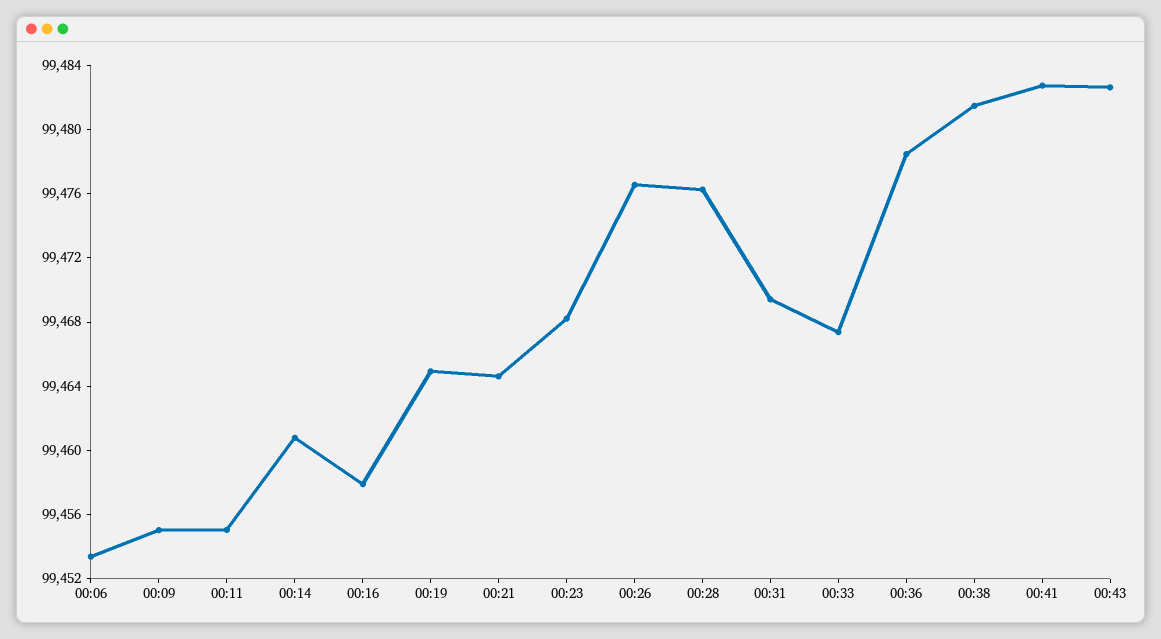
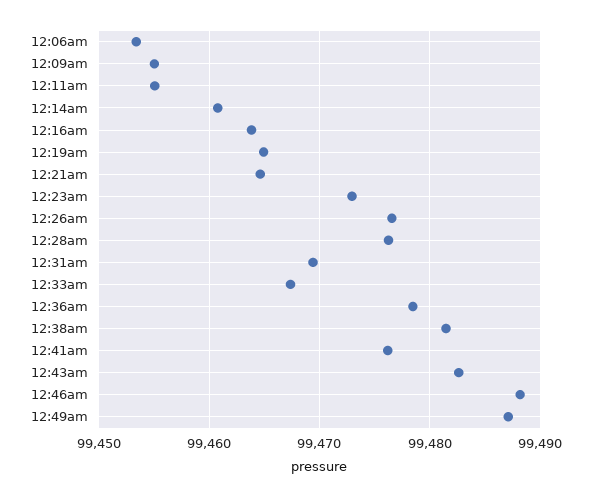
00:16: 99458 -> 99464
00:23: 99468 -> 99473
00:41: 99483 -> 99476
12:46am: none -> 99488
12:49am: none -> 99487

